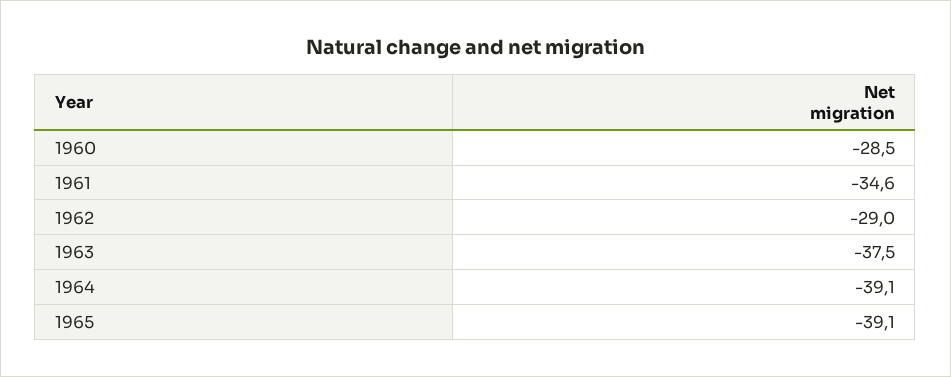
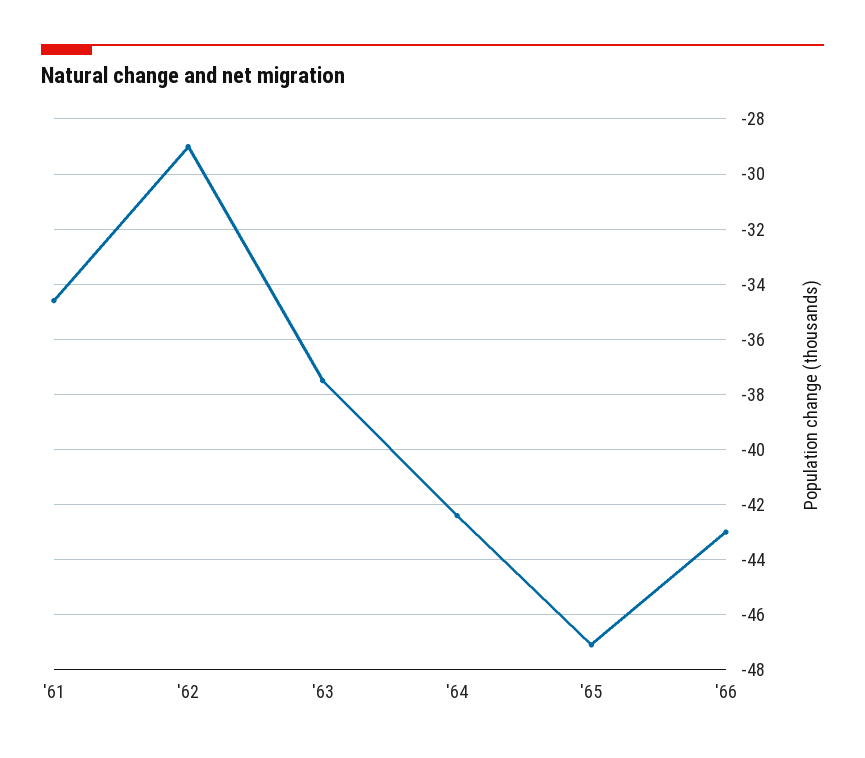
1960: -28.5 -> none
1964: -39.1 -> -42.5
1965: -39.1 -> -47
'66: none -> -43

